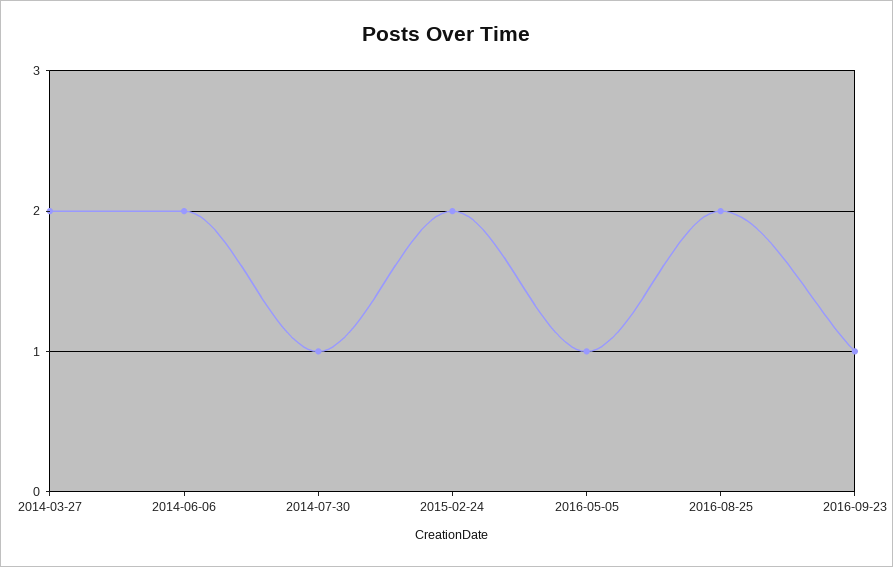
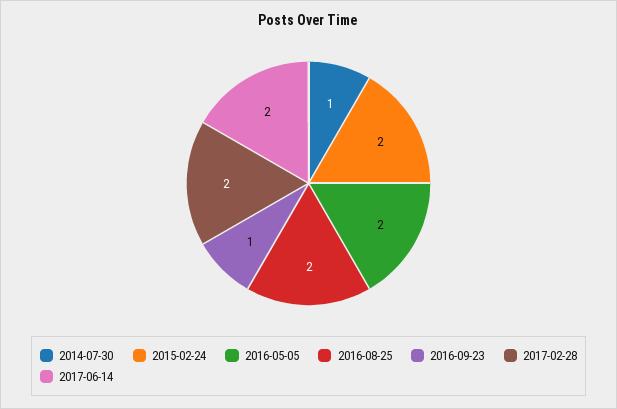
2014-03-27: 2 -> none
2014-06-06: 2 -> none
2016-05-05: 1 -> 2
2017-02-28: none -> 2
2017-06-14: none -> 2

